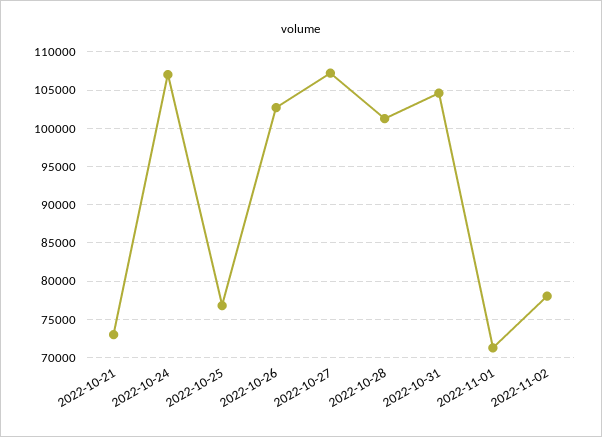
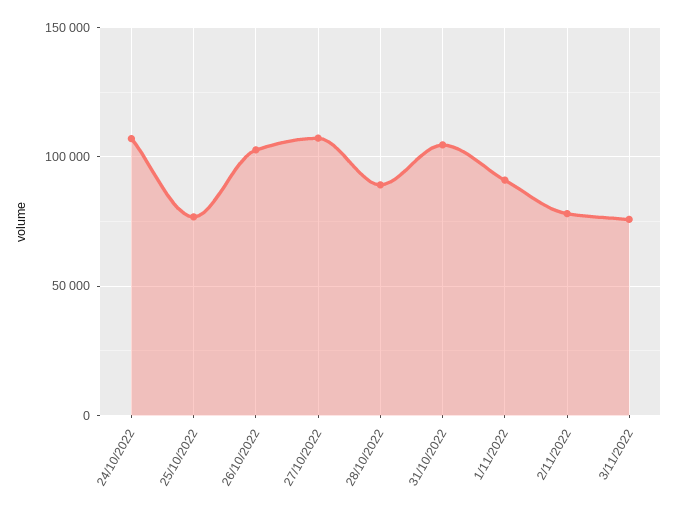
2022-10-21: 73000 -> none
2022-10-28: 101000 -> 90000
2022-11-01: 71000 -> 90000
3/11/2022: none -> 75000

